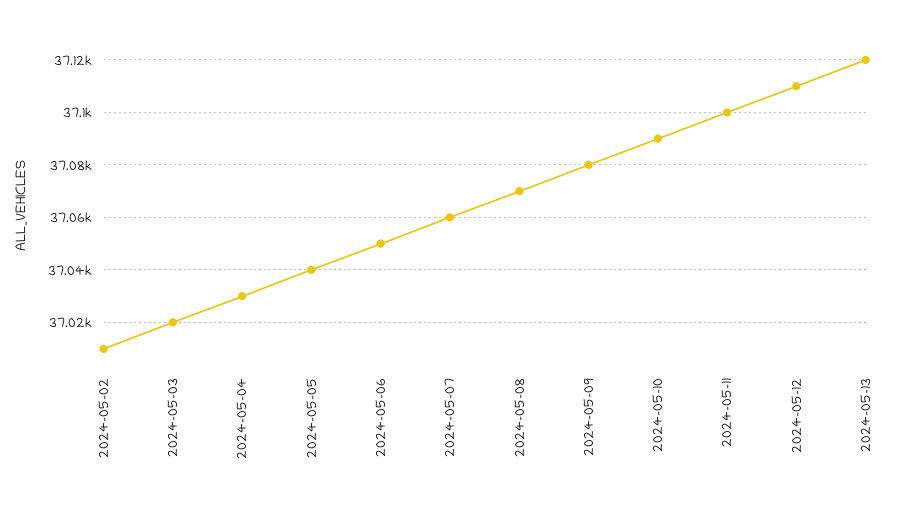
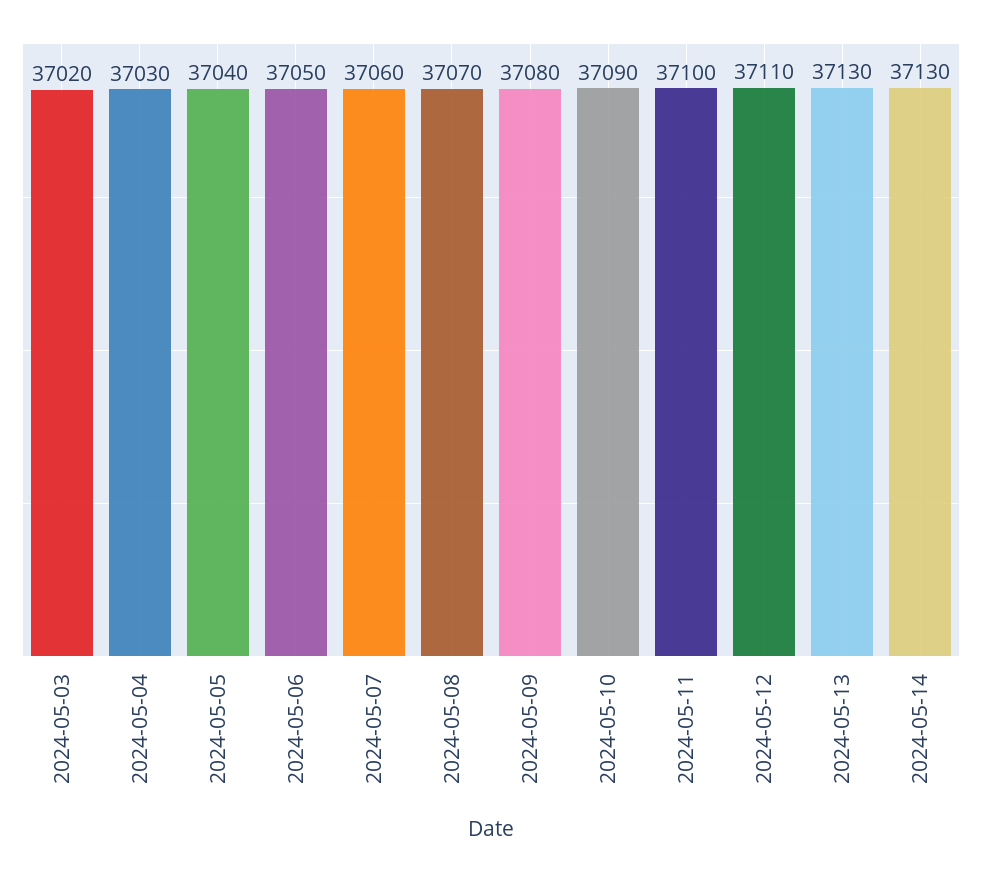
2024-05-02: 37010 -> none
2024-05-13: 37120 -> 37130
2024-05-14: none -> 37130

